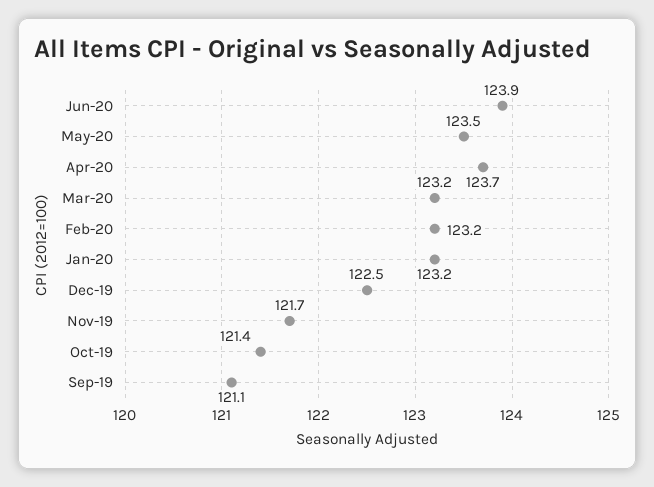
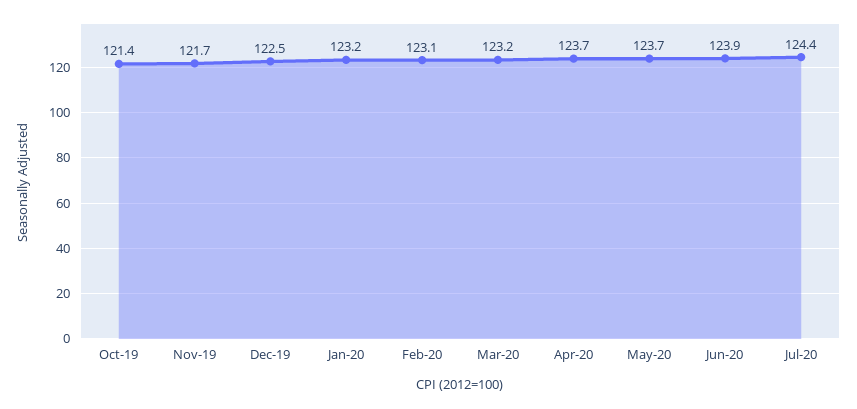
May-20: 123.5 -> 123.7
Feb-20: 123.2 -> 123.1
Sep-19: 121.1 -> none
Jul-20: none -> 124.4

